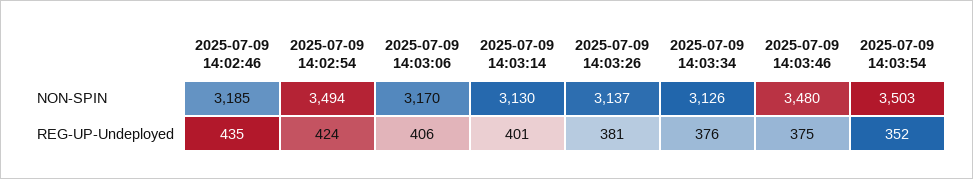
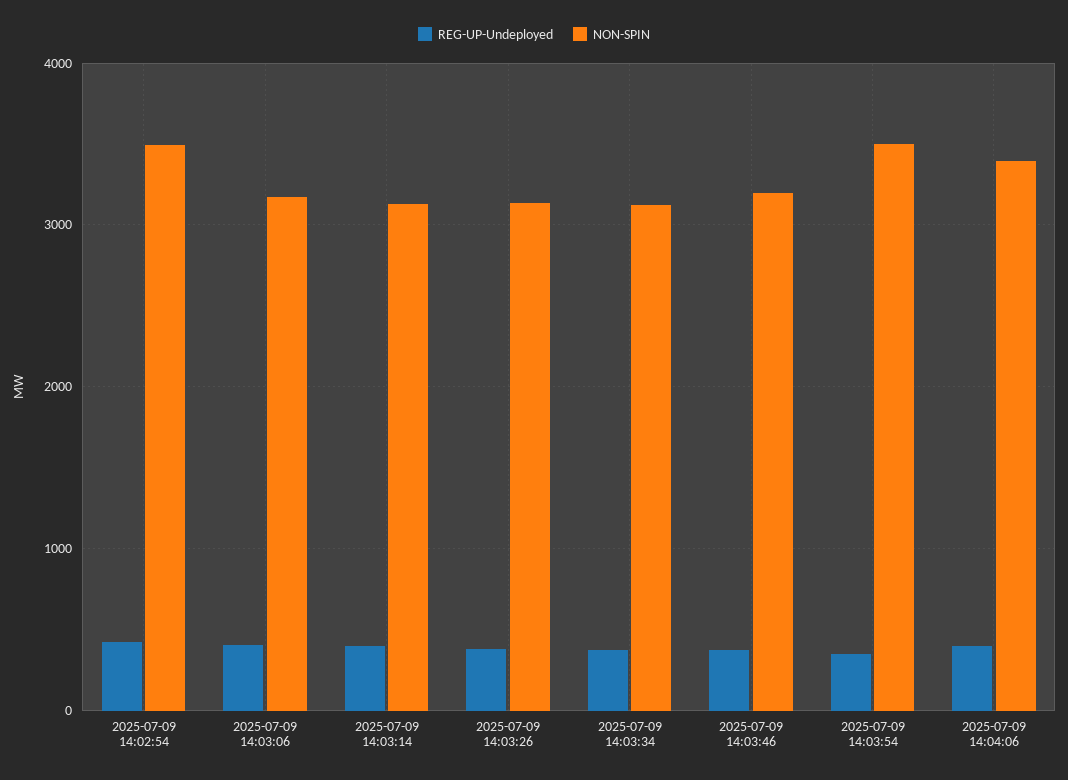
NON-SPIN, 2025-07-09 14:02:46: 3185 -> none
NON-SPIN, 2025-07-09 14:03:46: 3480 -> 3200
REG-UP-Undeployed, 2025-07-09 14:02:46: 435 -> none
REG-UP-Undeployed, 2025-07-09 14:04:06: none -> 400
NON-SPIN, 2025-07-09 14:04:06: none -> 3400

